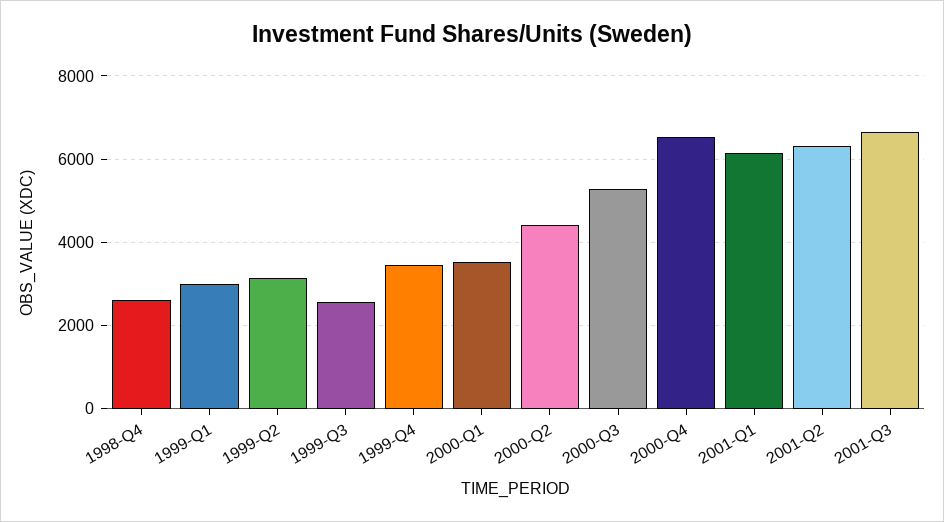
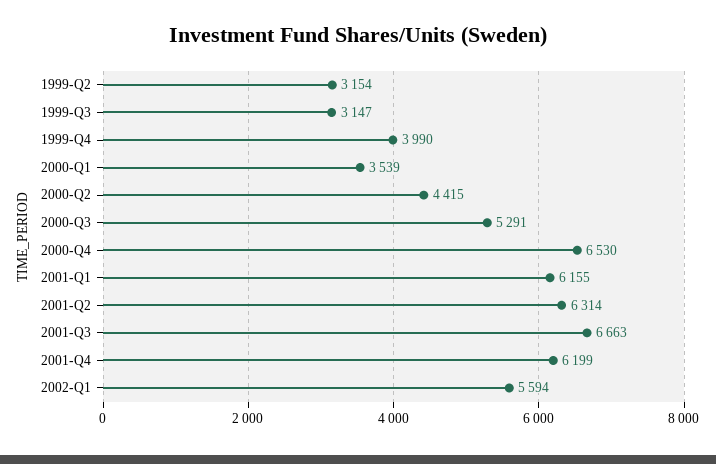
1998-Q4: 2600 -> none
1999-Q1: 3000 -> none
1999-Q3: 2600 -> 3147
1999-Q4: 3400 -> 3990
2001-Q4: none -> 6199
2002-Q1: none -> 5594

